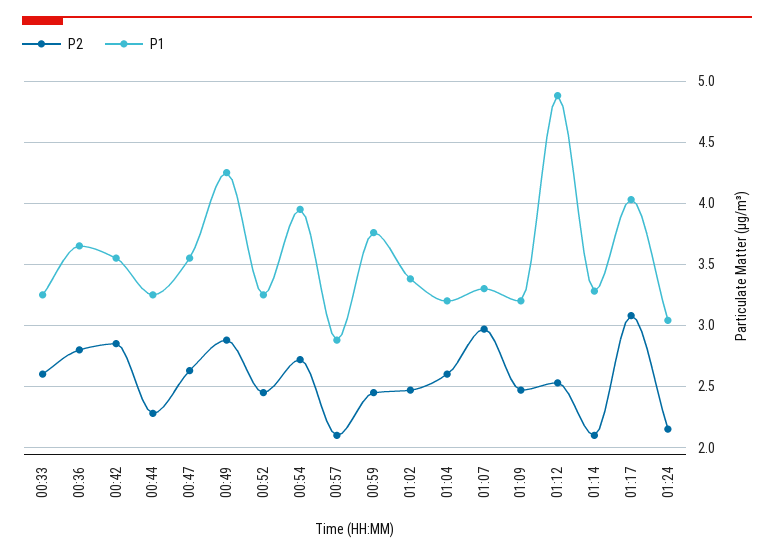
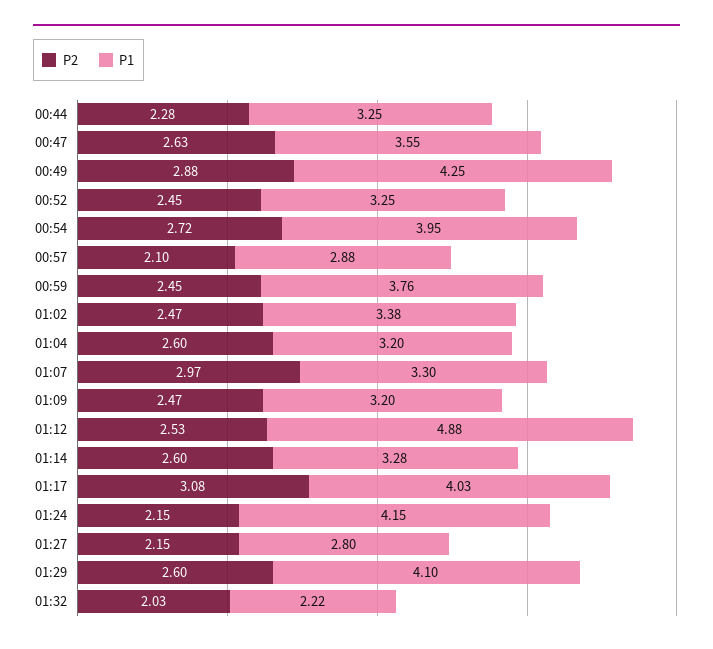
P2, 00:33: 2.6 -> none
P1, 00:33: 3.25 -> none
P2, 00:36: 2.8 -> none
P1, 00:36: 3.65 -> none
P2, 00:42: 2.85 -> none
P1, 00:42: 3.55 -> none
P2, 01:14: 2.1 -> 2.6
P1, 01:24: 3.05 -> 4.15
P2, 01:27: none -> 2.15
P1, 01:27: none -> 2.8
P2, 01:29: none -> 2.6
P1, 01:29: none -> 4.1
P2, 01:32: none -> 2.03
P1, 01:32: none -> 2.22

